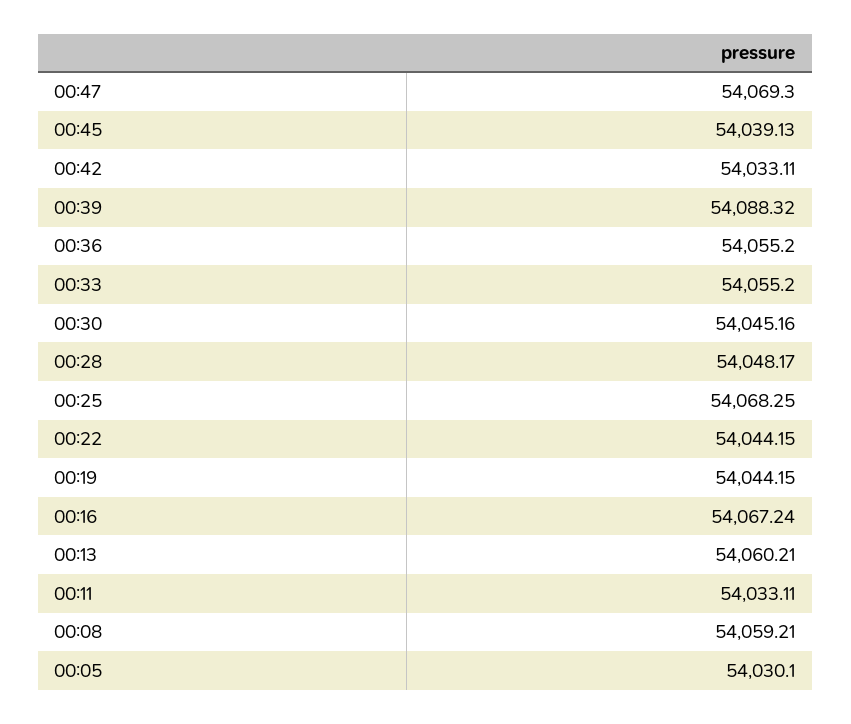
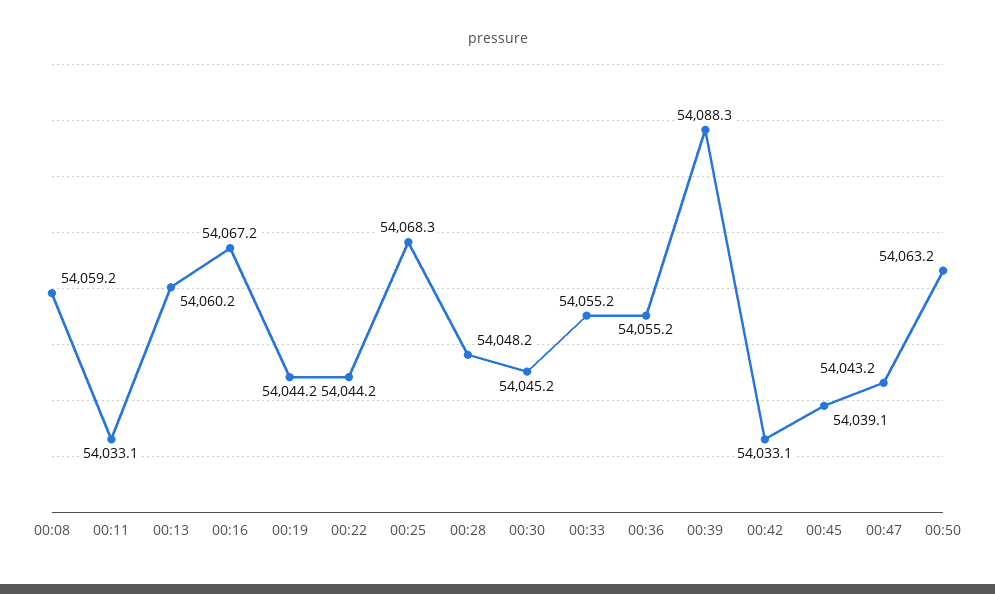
00:47: 54069.3 -> 54043.2
00:05: 54030.1 -> none
00:50: none -> 54063.2

